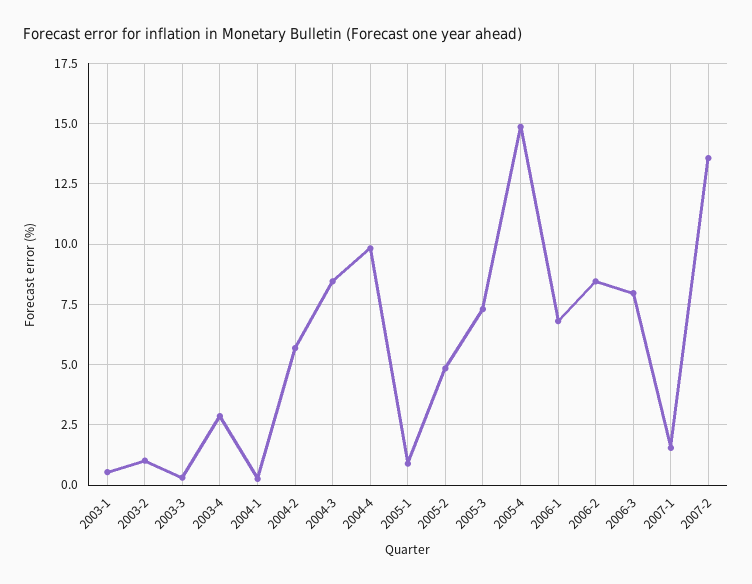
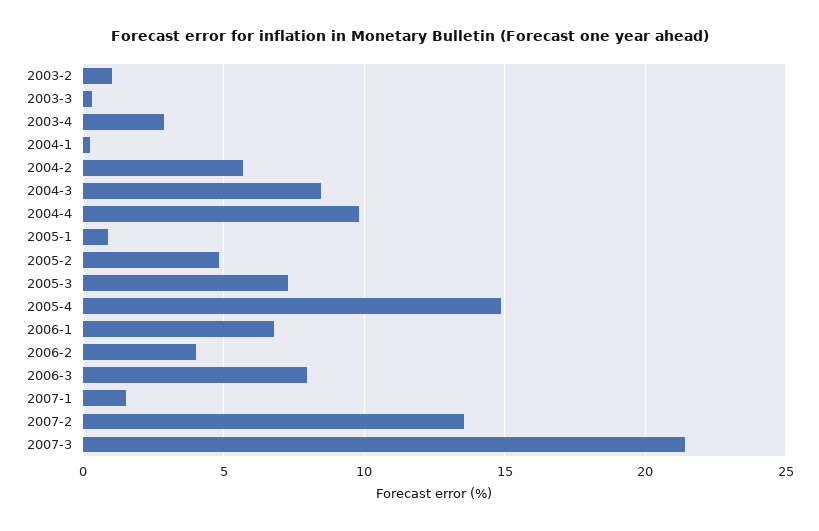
2003-1: 0.5 -> none
2006-2: 8.5 -> 4
2007-3: none -> 21.5

